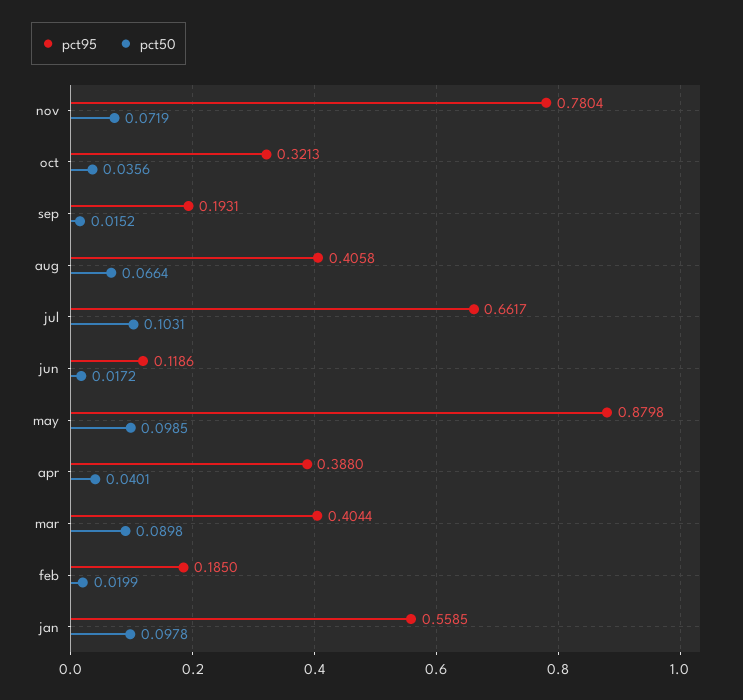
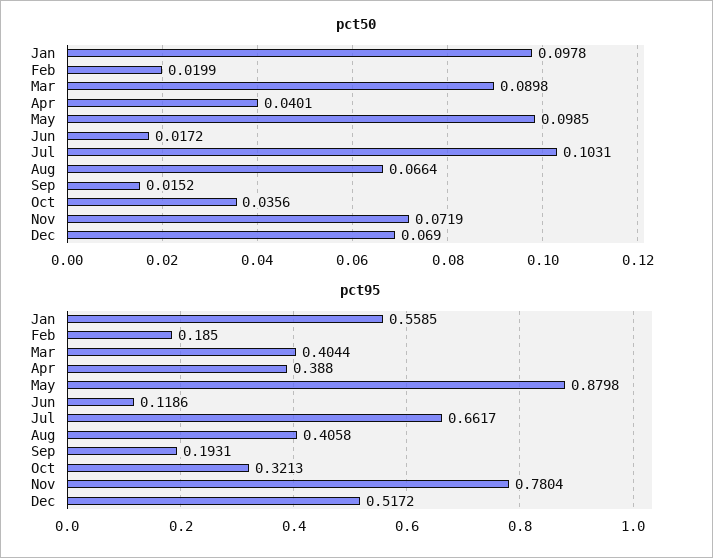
pct50, Dec: none -> 0.069
pct95, Dec: none -> 0.5172

